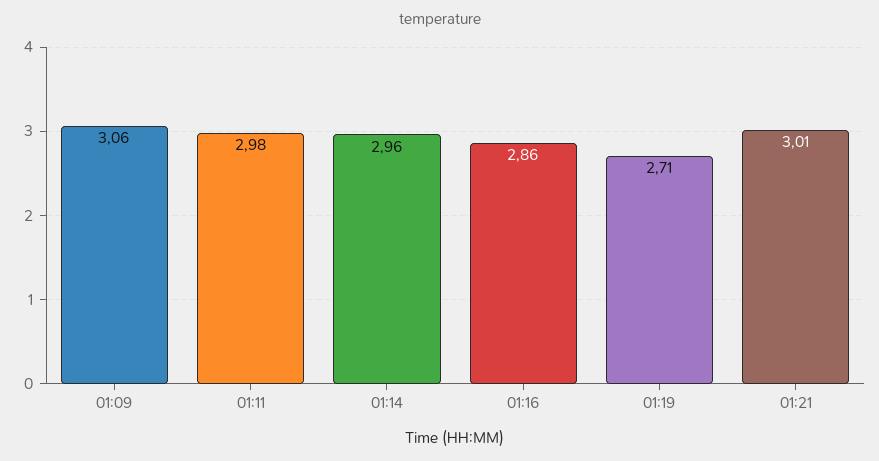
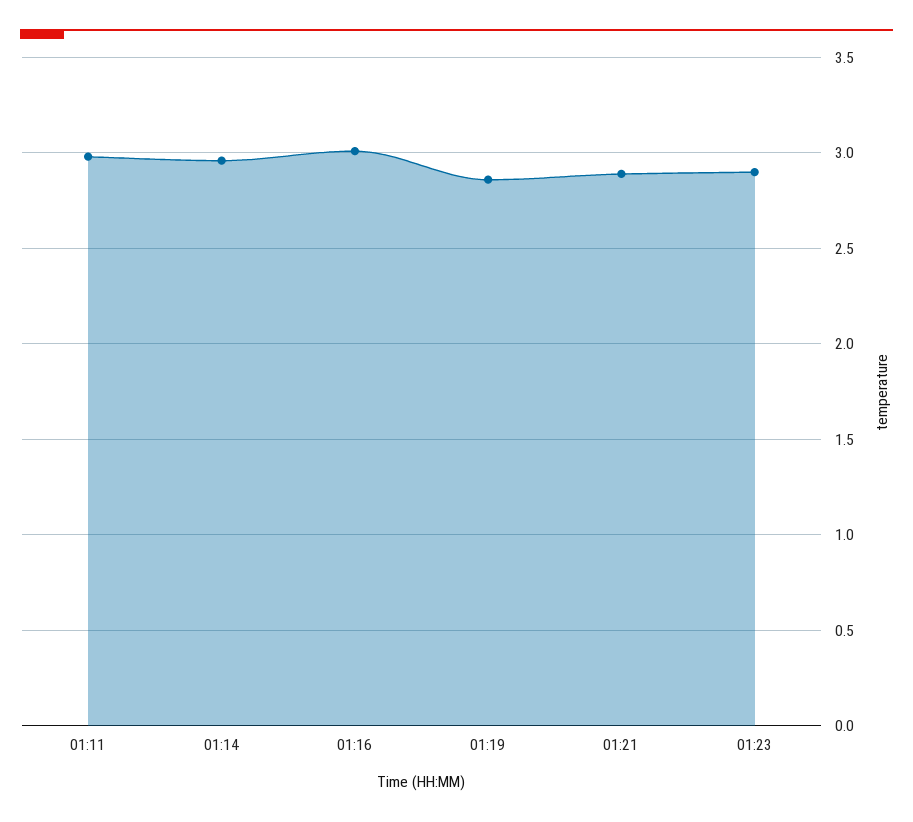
01:09: 3.06 -> none
01:16: 2.86 -> 3
01:19: 2.71 -> 2.85
01:21: 3.01 -> 2.9
01:23: none -> 2.9

